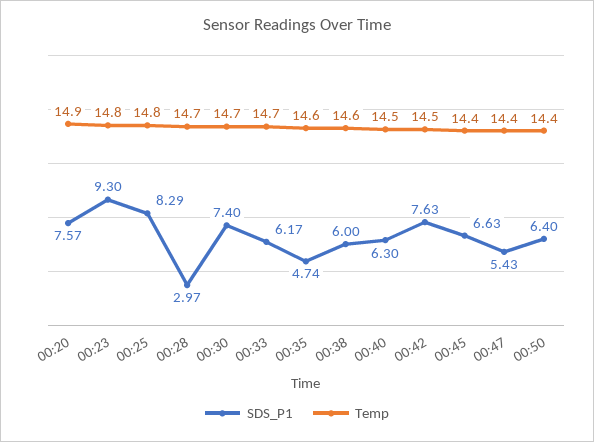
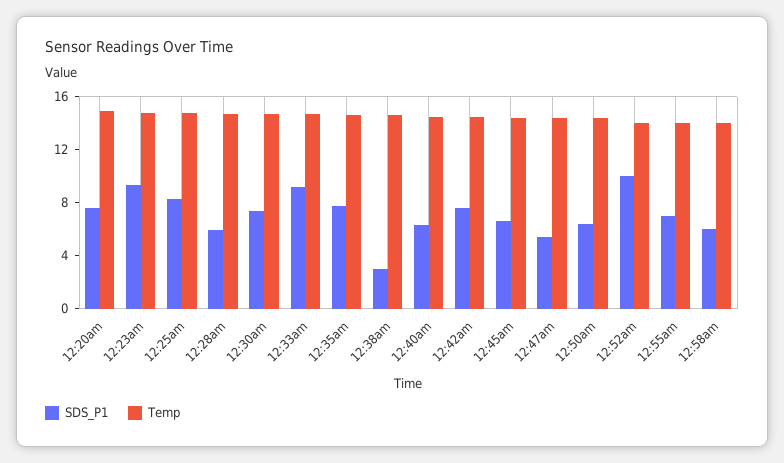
SDS_P1, 00:28: 2.97 -> 6
SDS_P1, 00:33: 6.17 -> 9
SDS_P1, 00:35: 4.74 -> 8
SDS_P1, 00:38: 6 -> 3
SDS_P1, 12:52am: none -> 10
Temp, 12:52am: none -> 14
SDS_P1, 12:55am: none -> 7
Temp, 12:55am: none -> 14
SDS_P1, 12:58am: none -> 6
Temp, 12:58am: none -> 14

